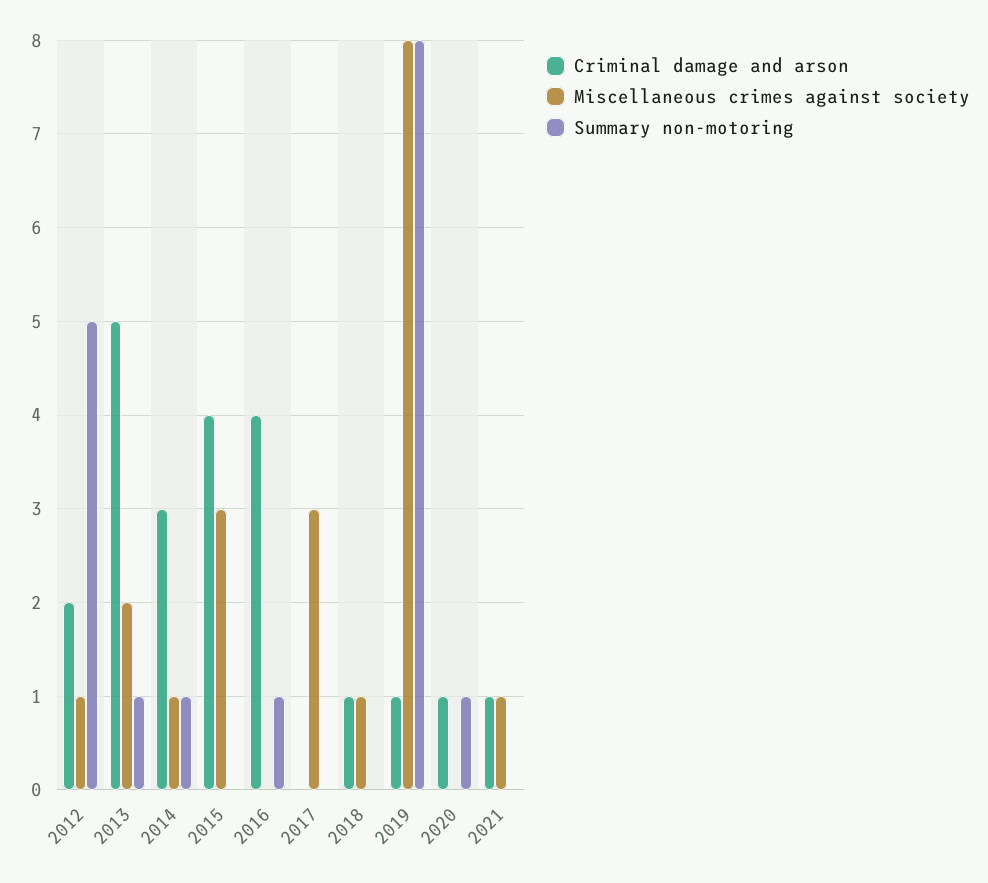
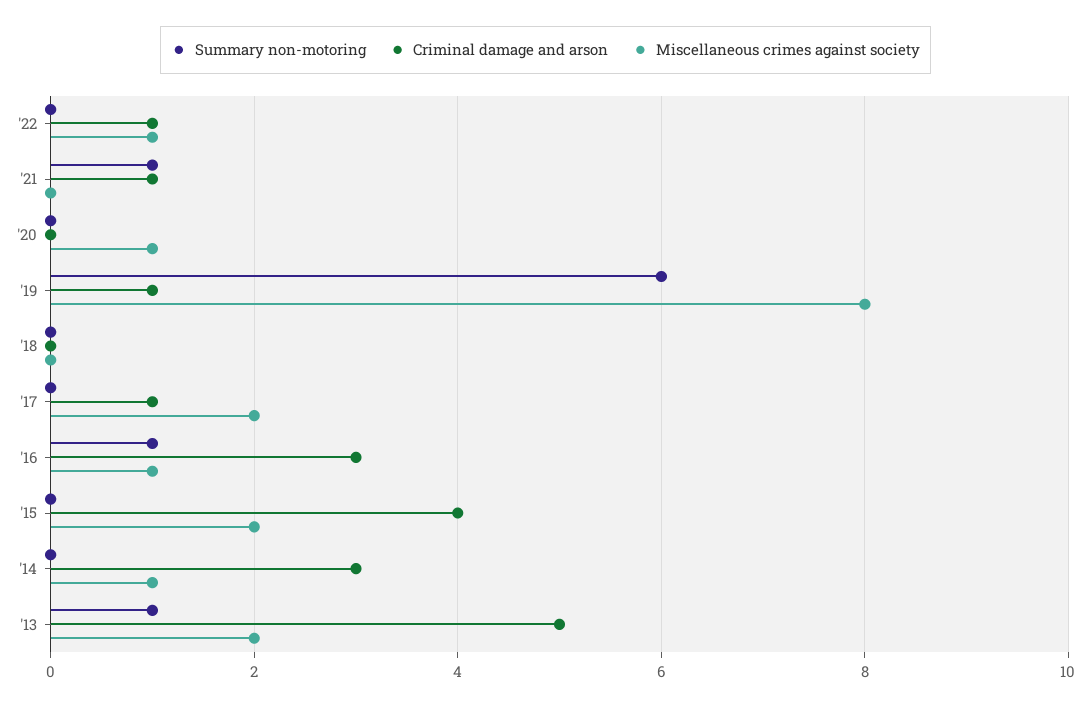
Criminal damage and arson, 2012: 2 -> none
Miscellaneous crimes against society, 2012: 1 -> none
Summary non-motoring, 2012: 5 -> none
Summary non-motoring, 2014: 1 -> 0
Miscellaneous crimes against society, 2015: 3 -> 2
Criminal damage and arson, 2016: 4 -> 3
Miscellaneous crimes against society, 2016: 0 -> 1
Criminal damage and arson, 2017: 0 -> 1
Miscellaneous crimes against society, 2017: 3 -> 2
Criminal damage and arson, 2018: 1 -> 0
Miscellaneous crimes against society, 2018: 1 -> 0
Summary non-motoring, 2019: 8 -> 6
Criminal damage and arson, 2020: 1 -> 0
Miscellaneous crimes against society, 2020: 0 -> 1
Summary non-motoring, 2020: 1 -> 0
Miscellaneous crimes against society, 2021: 1 -> 0
Summary non-motoring, 2021: 0 -> 1
Summary non-motoring, '22: none -> 0
Criminal damage and arson, '22: none -> 1
Miscellaneous crimes against society, '22: none -> 1

